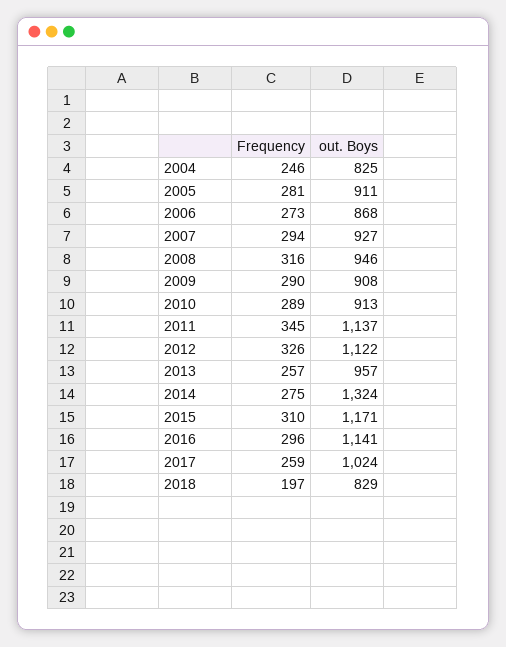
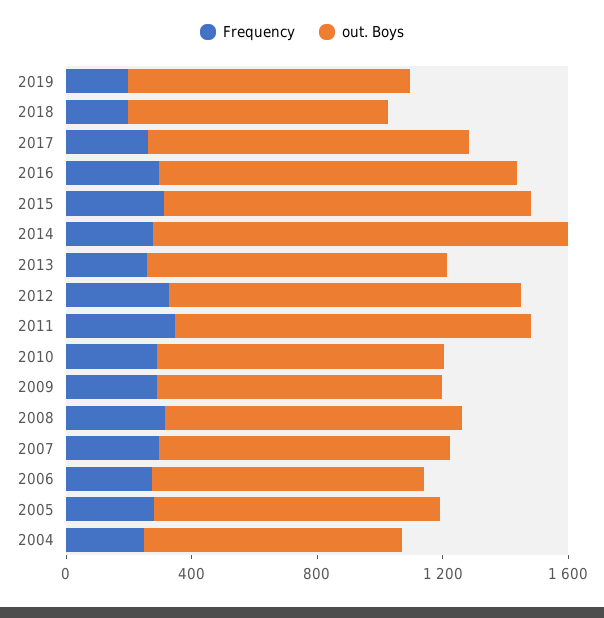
Frequency, 2019: none -> 200
out. Boys, 2019: none -> 900

